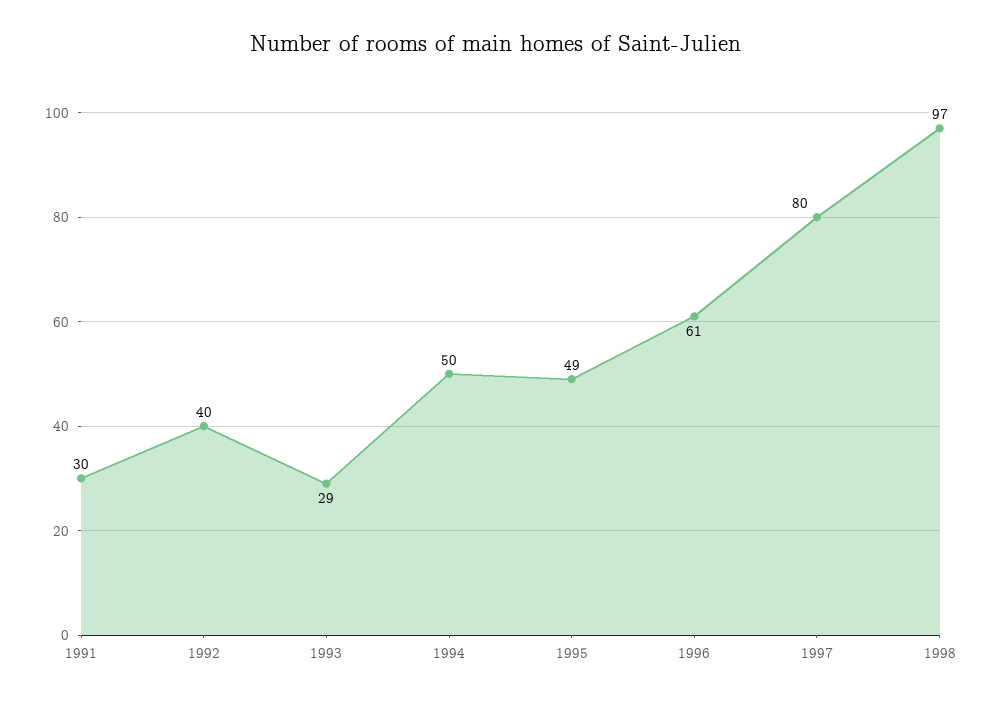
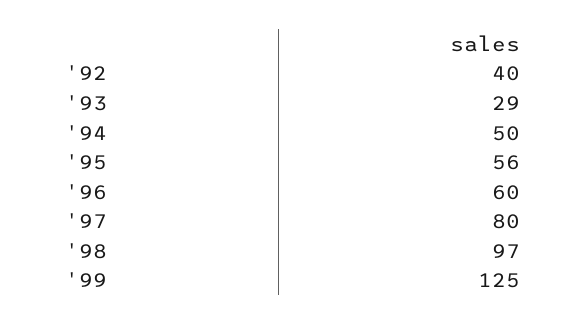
1991: 30 -> none
1995: 49 -> 56
1996: 61 -> 60
'99: none -> 125

